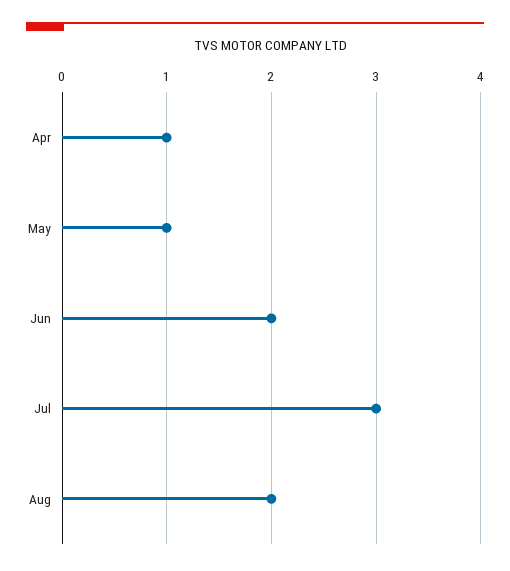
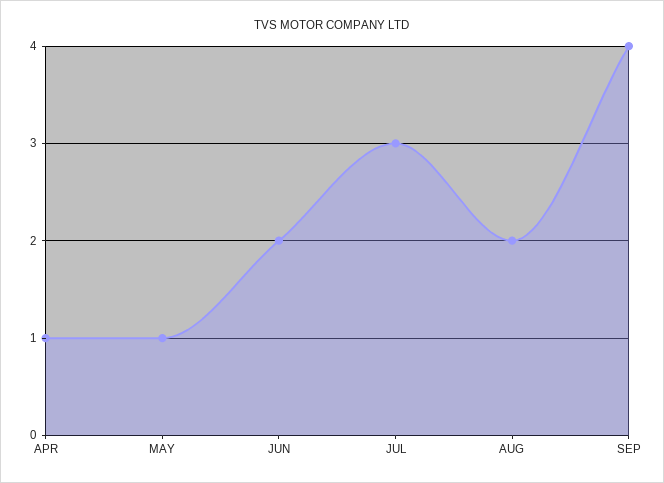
SEP: none -> 4

